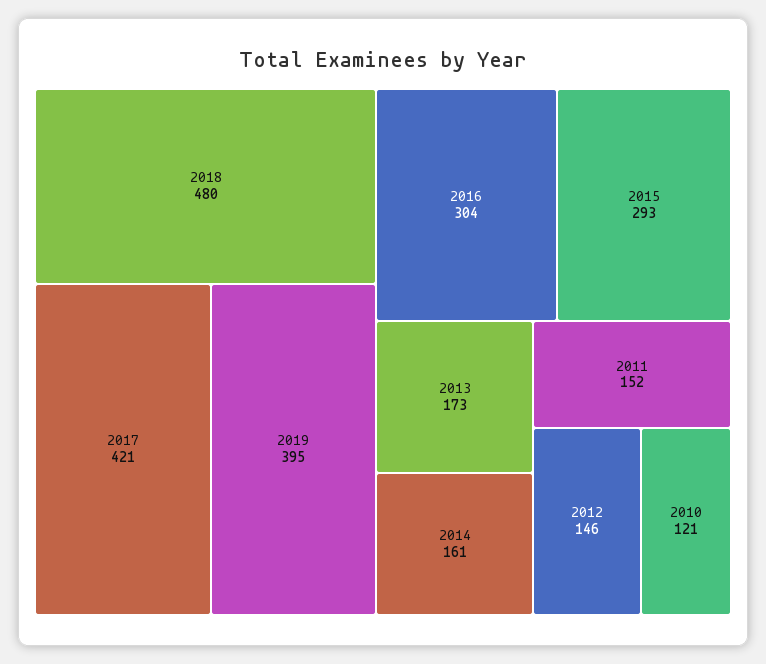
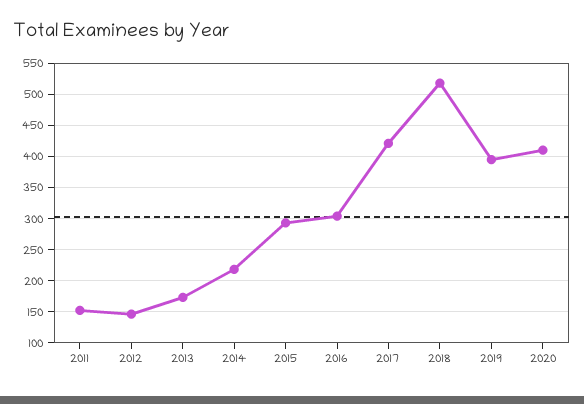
2018: 480 -> 520
2014: 161 -> 220
2010: 121 -> none
2020: none -> 410

